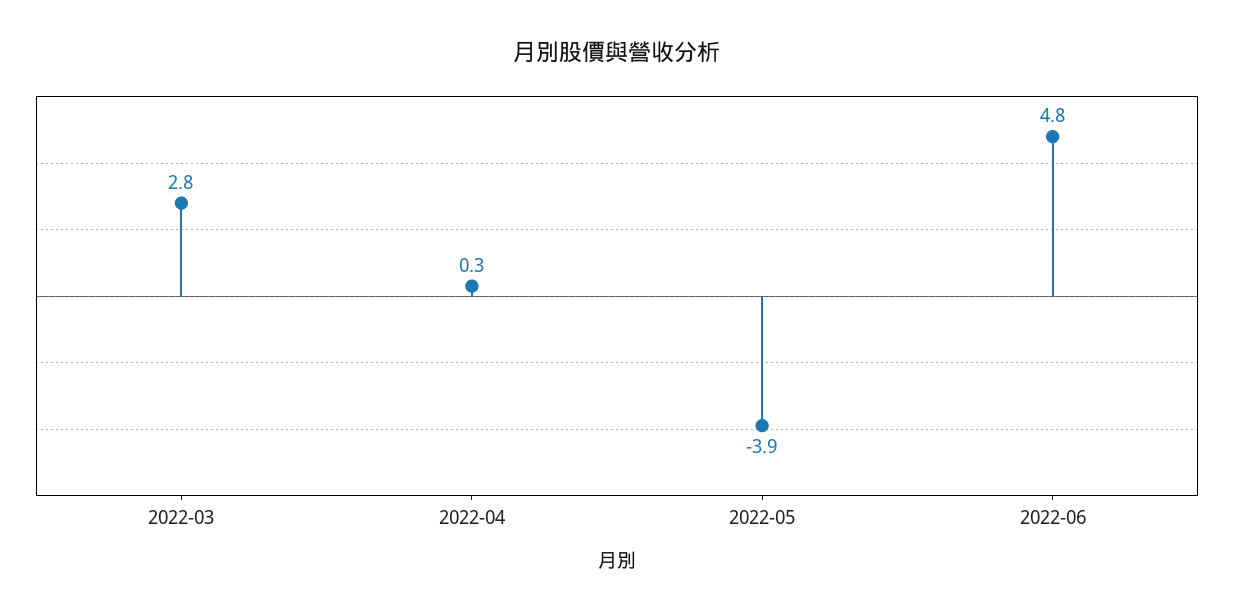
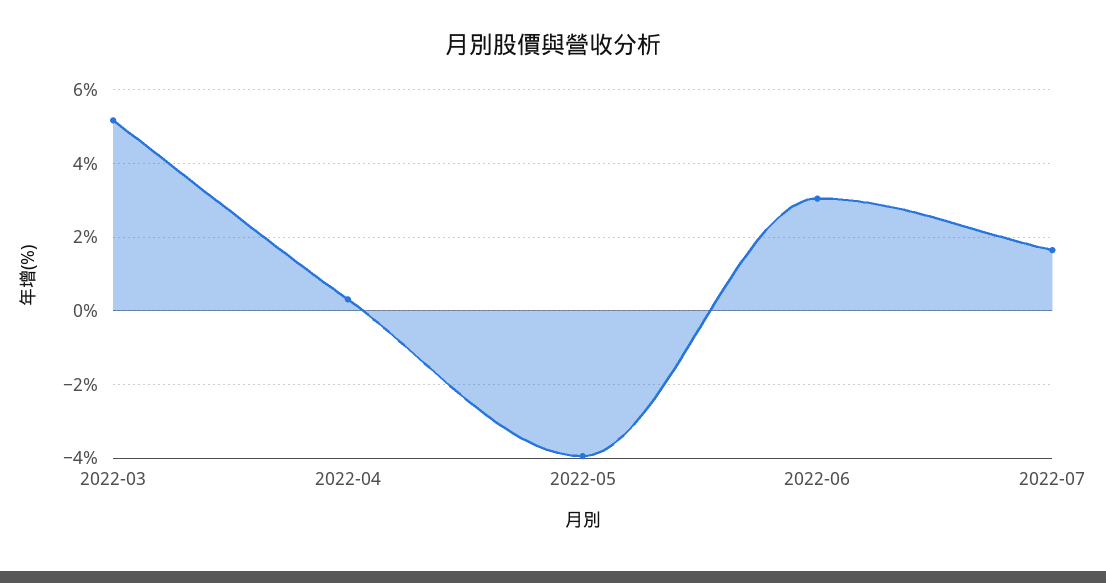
2022-03: 2.8 -> 5.2
2022-06: 4.8 -> 3
2022-07: none -> 1.6

